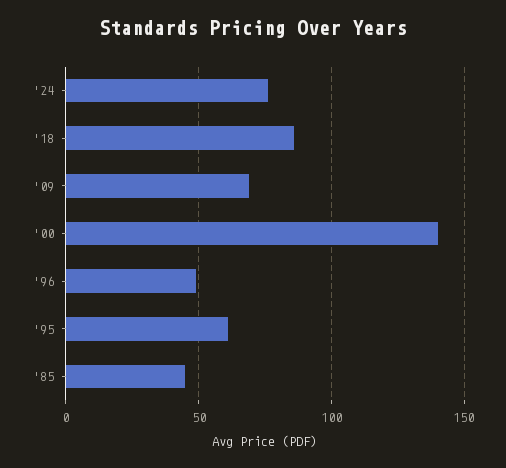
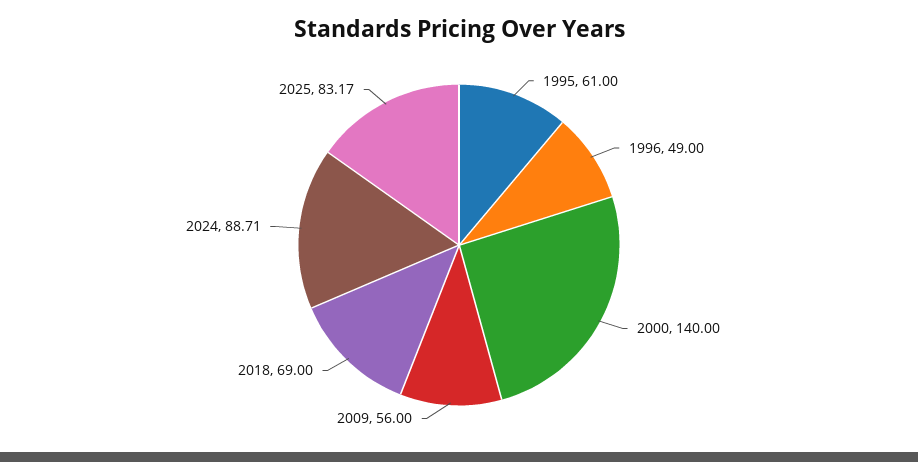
'24: 75 -> 88.71
'18: 85 -> 69
'09: 70 -> 56
'85: 45 -> none
2025: none -> 83.17

